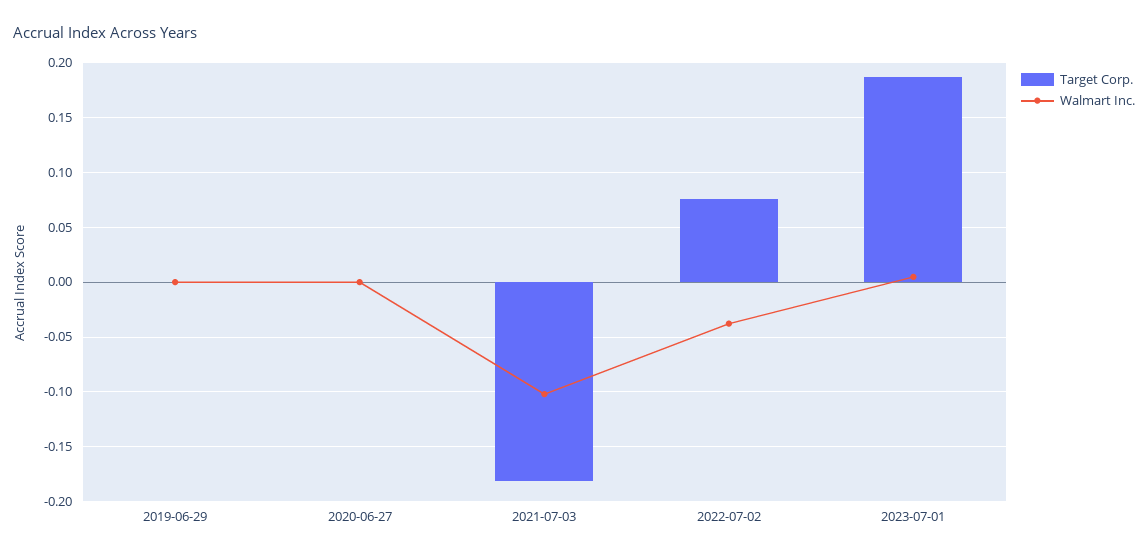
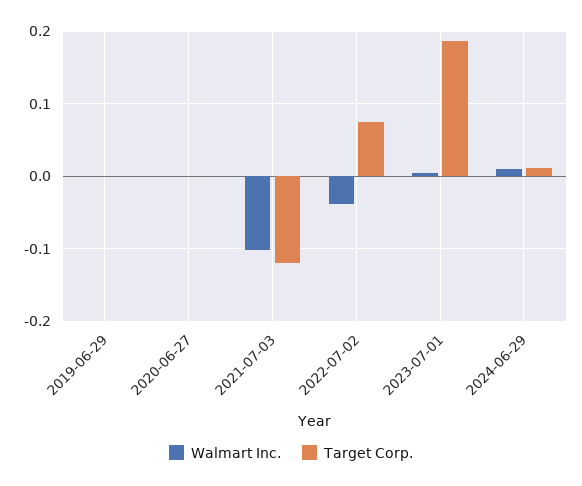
Target Corp., 2021-07-03: -0.18 -> -0.12
Walmart Inc., 2024-06-29: none -> 0.01
Target Corp., 2024-06-29: none -> 0.01

